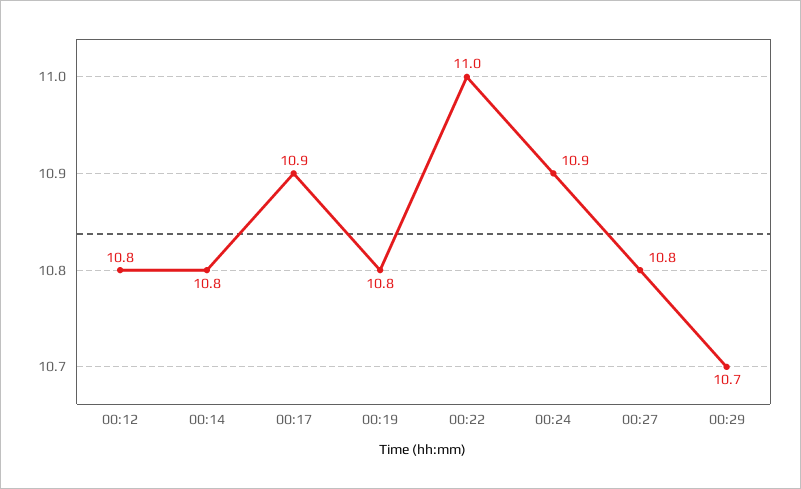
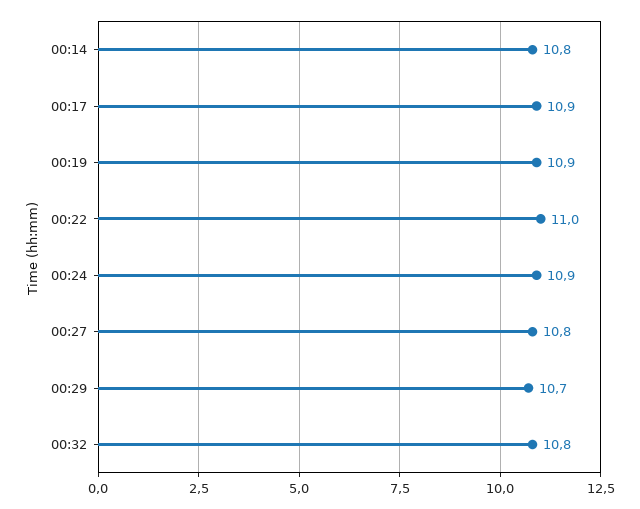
00:12: 10.8 -> none
00:19: 10.8 -> 10.9
00:32: none -> 10.8

